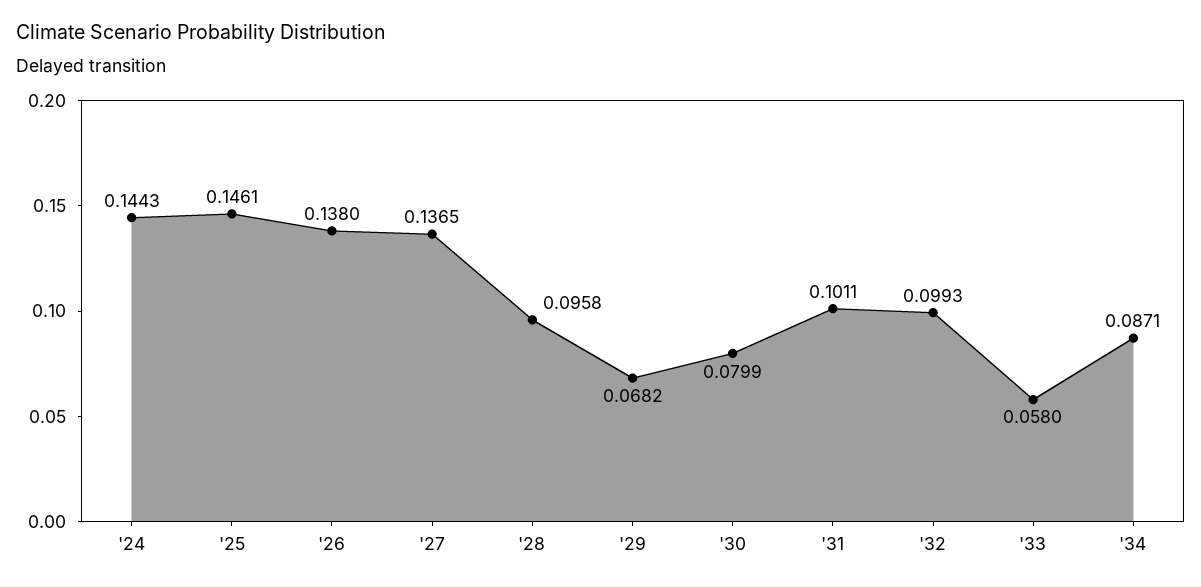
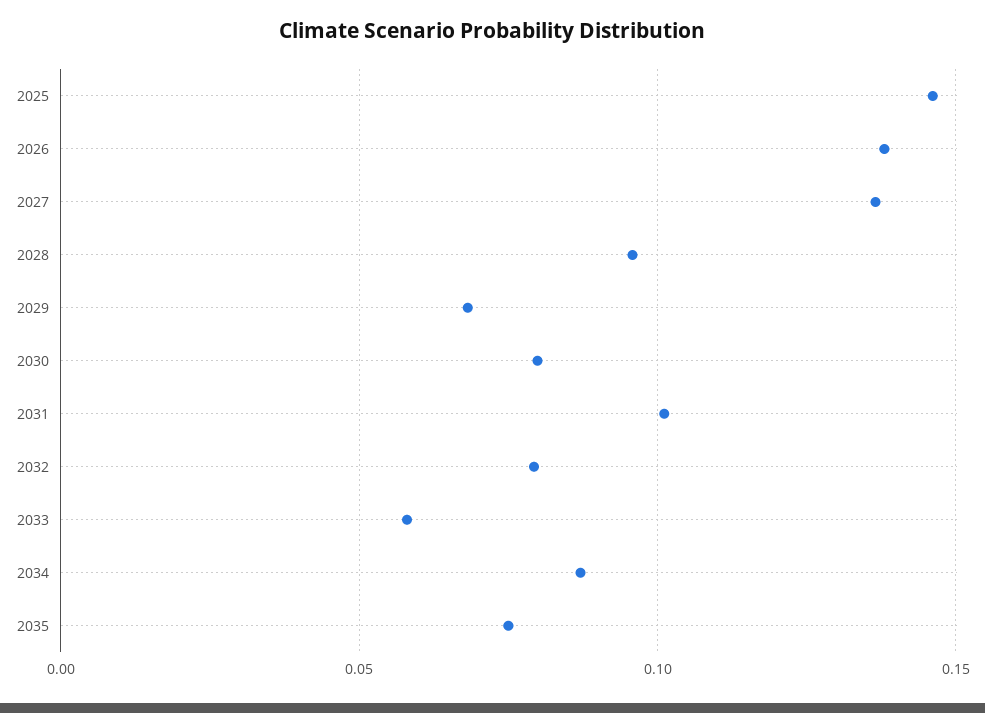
'24: 0.1443 -> none
'32: 0.0993 -> 0.08
2035: none -> 0.075

